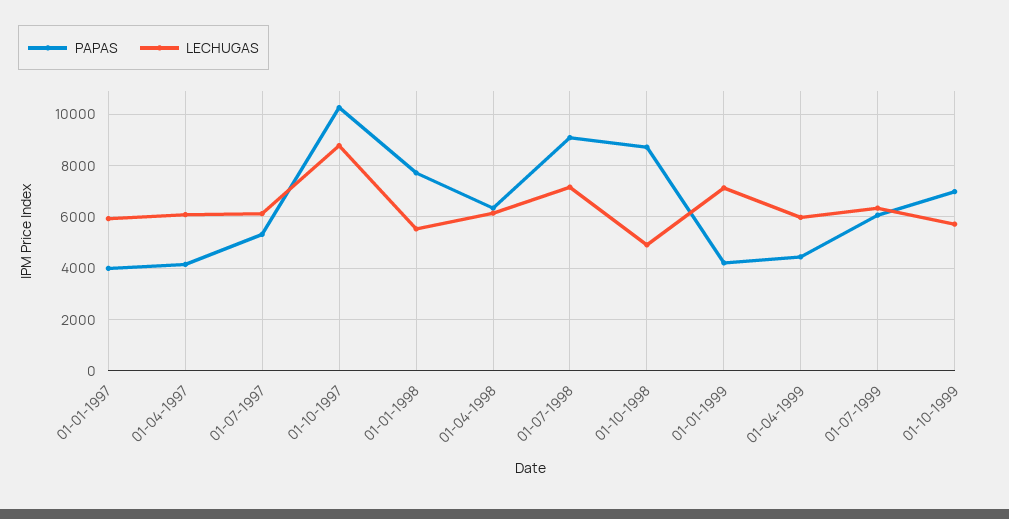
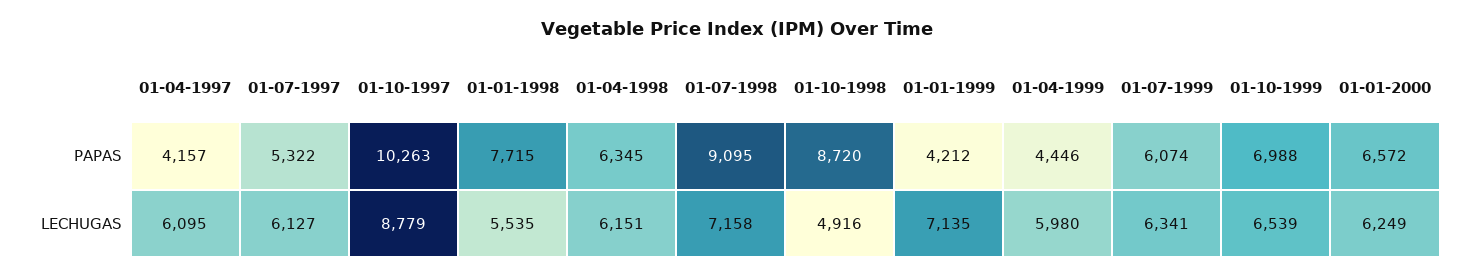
PAPAS, 01-01-1997: 4000 -> none
LECHUGAS, 01-01-1997: 6000 -> none
LECHUGAS, 01-10-1999: 5750 -> 6539
PAPAS, 01-01-2000: none -> 6572
LECHUGAS, 01-01-2000: none -> 6249

